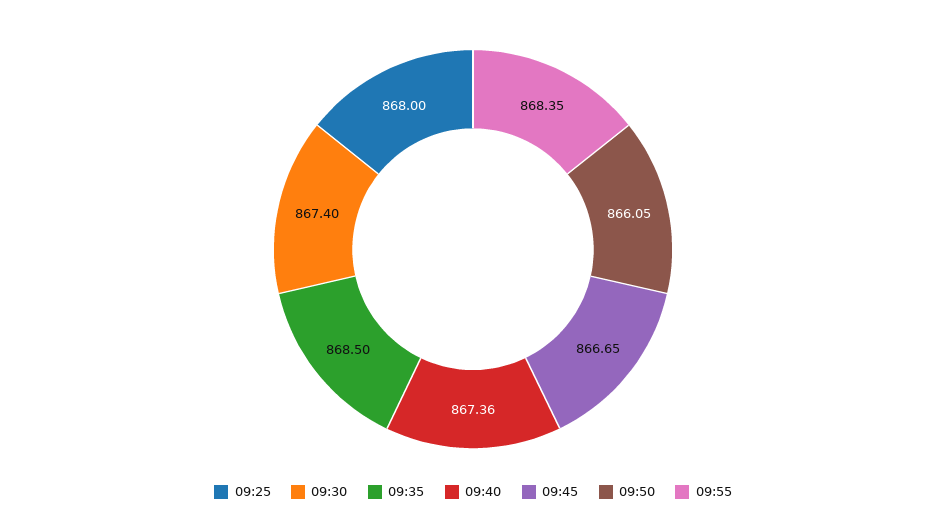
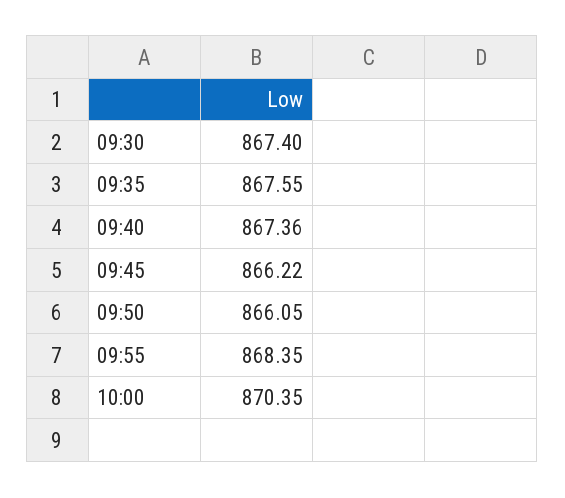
09:25: 868 -> none
09:35: 868.5 -> 867.55
09:45: 866.65 -> 866.22
10:00: none -> 870.35

